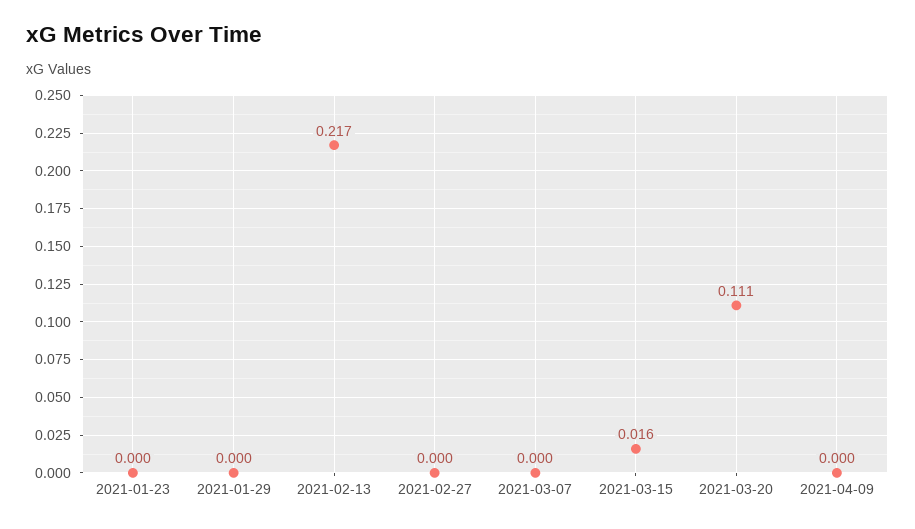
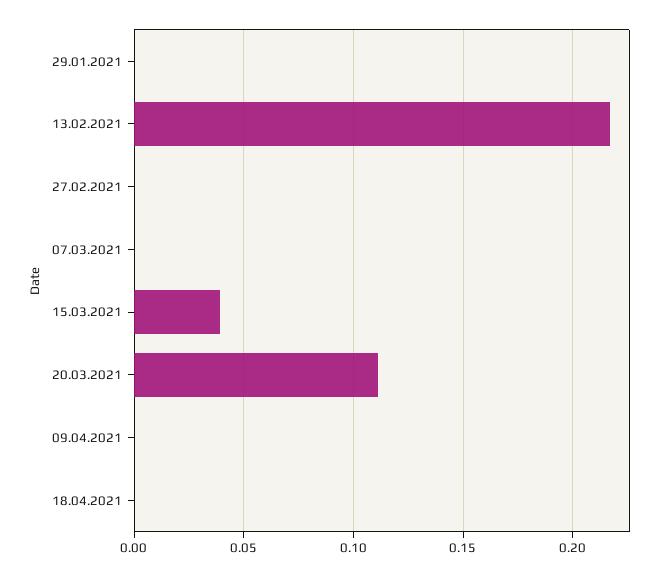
2021-01-23: 0 -> none
2021-03-15: 0.016 -> 0.04
18.04.2021: none -> 0

